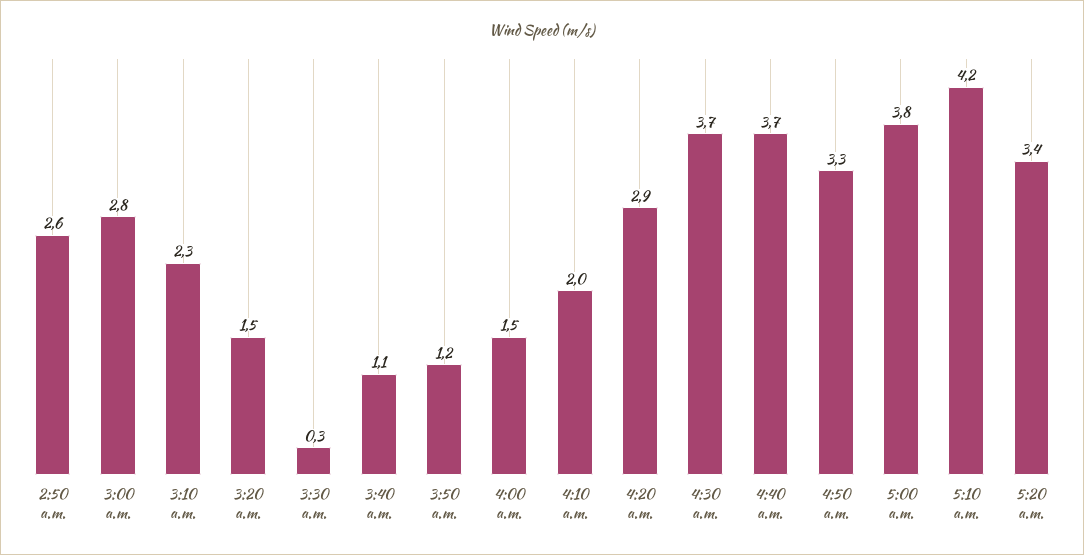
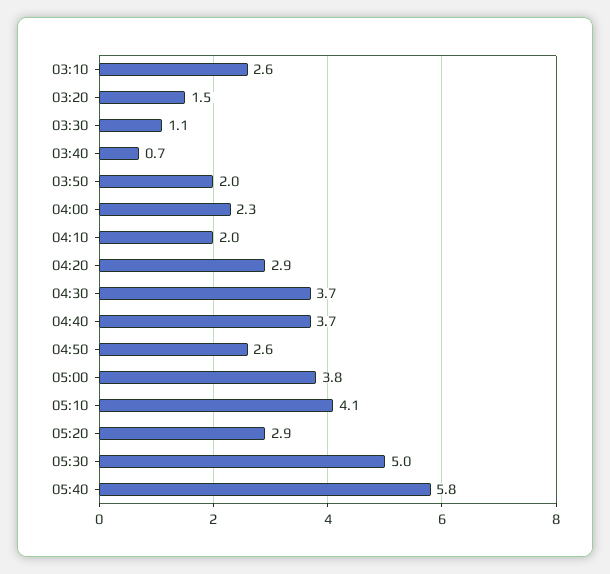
2:50 a.m.: 2.6 -> none
3:00 a.m.: 2.8 -> none
3:10 a.m.: 2.3 -> 2.6
3:30 a.m.: 0.3 -> 1.1
3:40 a.m.: 1.1 -> 0.7
3:50 a.m.: 1.2 -> 2
4:00 a.m.: 1.5 -> 2.3
4:50 a.m.: 3.3 -> 2.6
5:10 a.m.: 4.2 -> 4.1
5:20 a.m.: 3.4 -> 2.9
05:30: none -> 5
05:40: none -> 5.8

